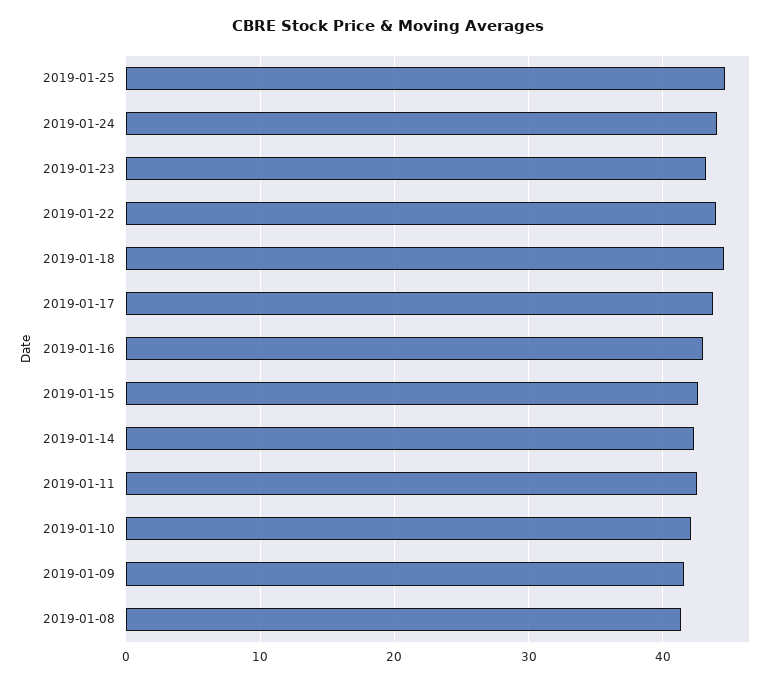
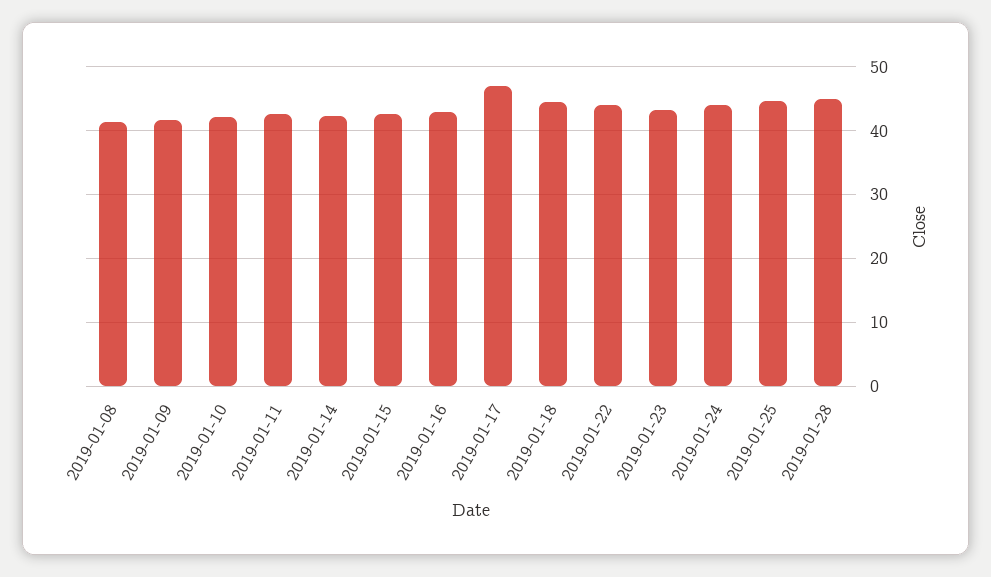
2019-01-17: 44 -> 47
2019-01-28: none -> 45

